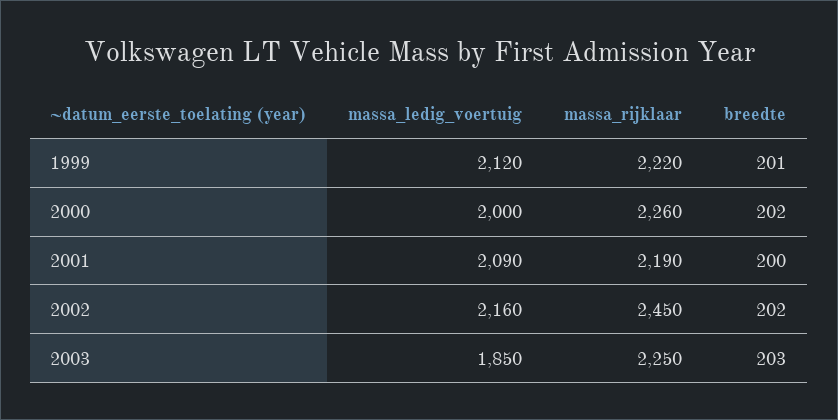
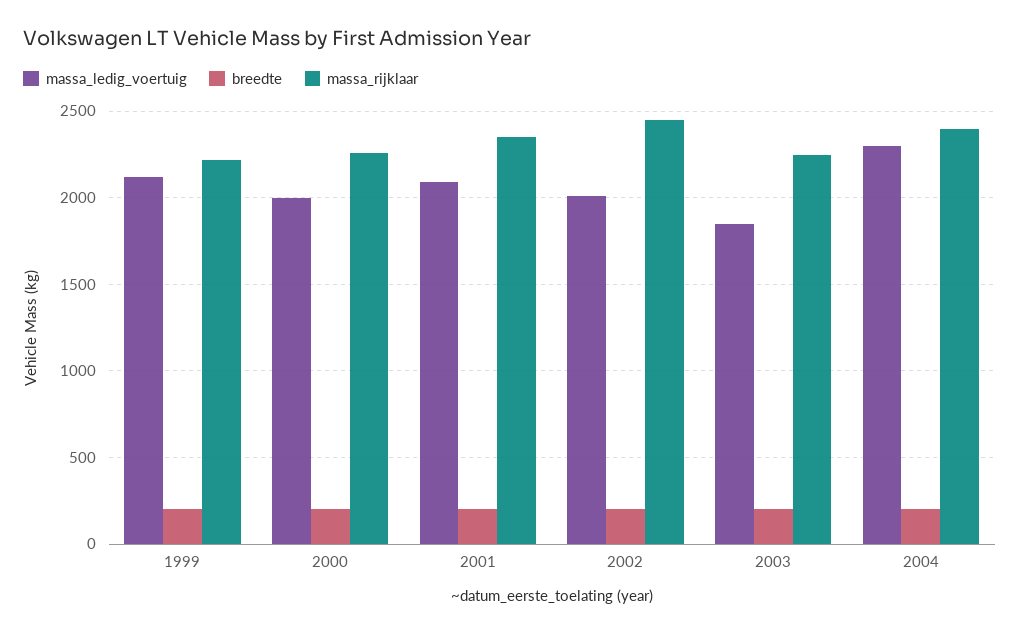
massa_rijklaar, 2001: 2190 -> 2350
massa_ledig_voertuig, 2002: 2160 -> 2000
massa_ledig_voertuig, 2004: none -> 2300
breedte, 2004: none -> 200
massa_rijklaar, 2004: none -> 2400

